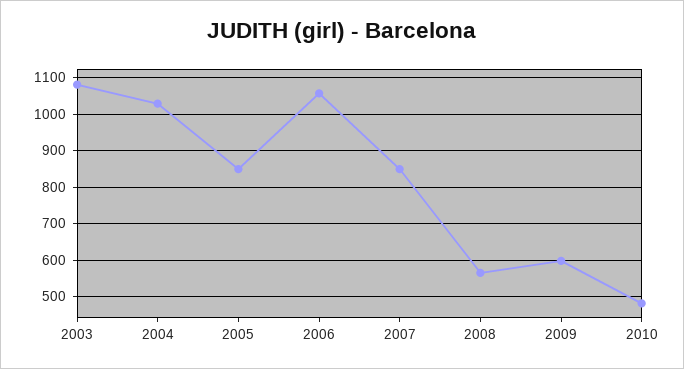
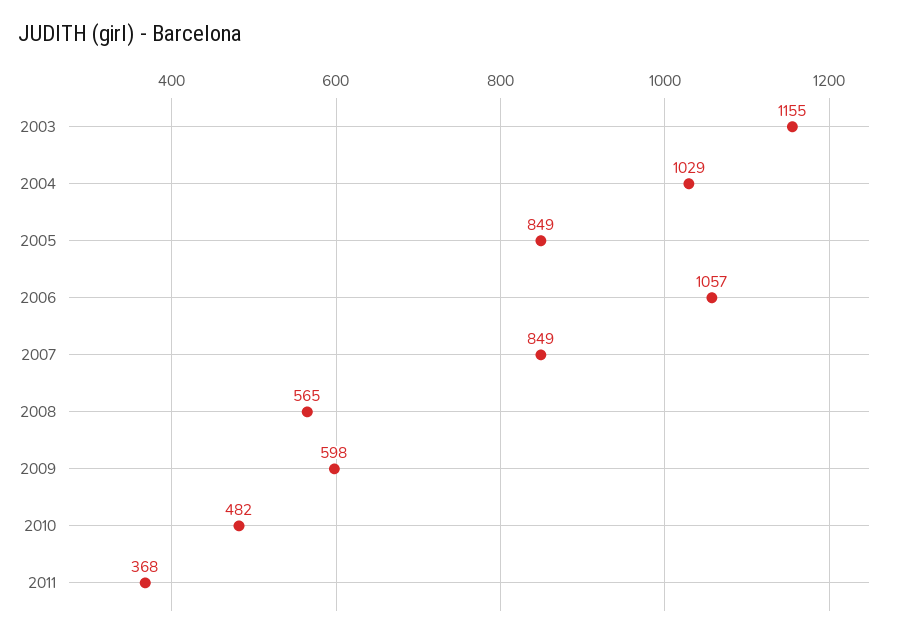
2003: 1080 -> 1155
2011: none -> 368

